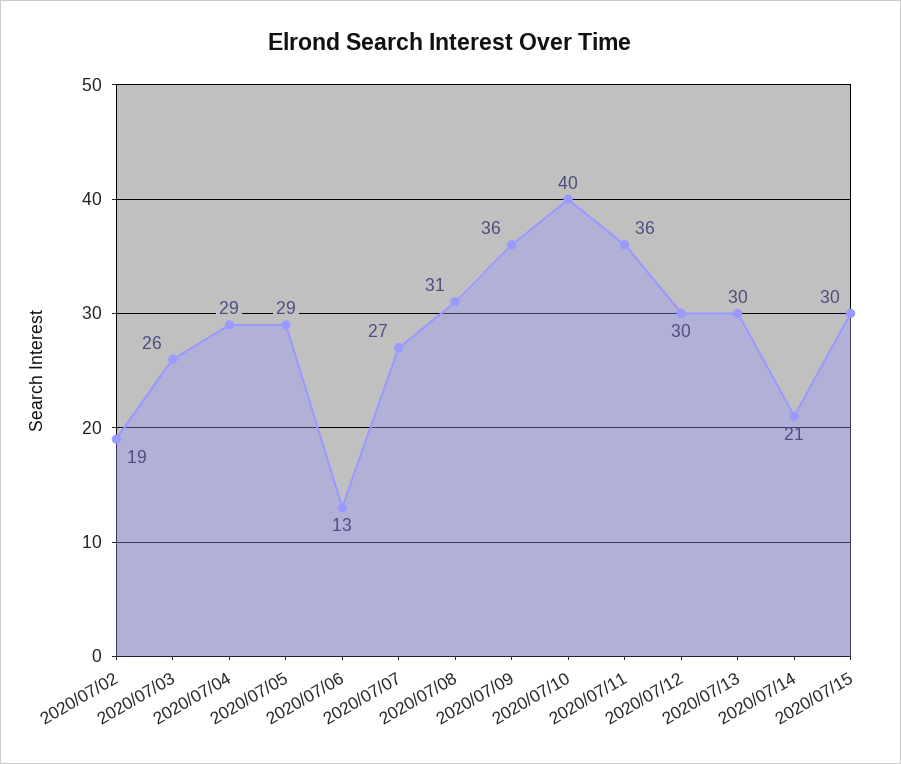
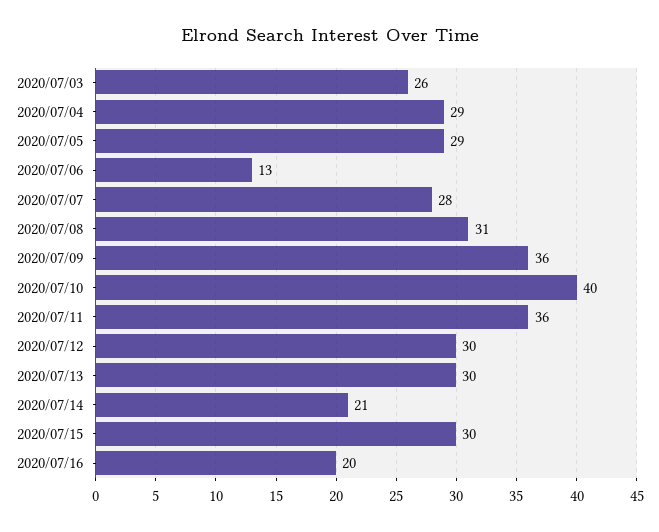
2020/07/02: 19 -> none
2020/07/07: 27 -> 28
2020/07/16: none -> 20

